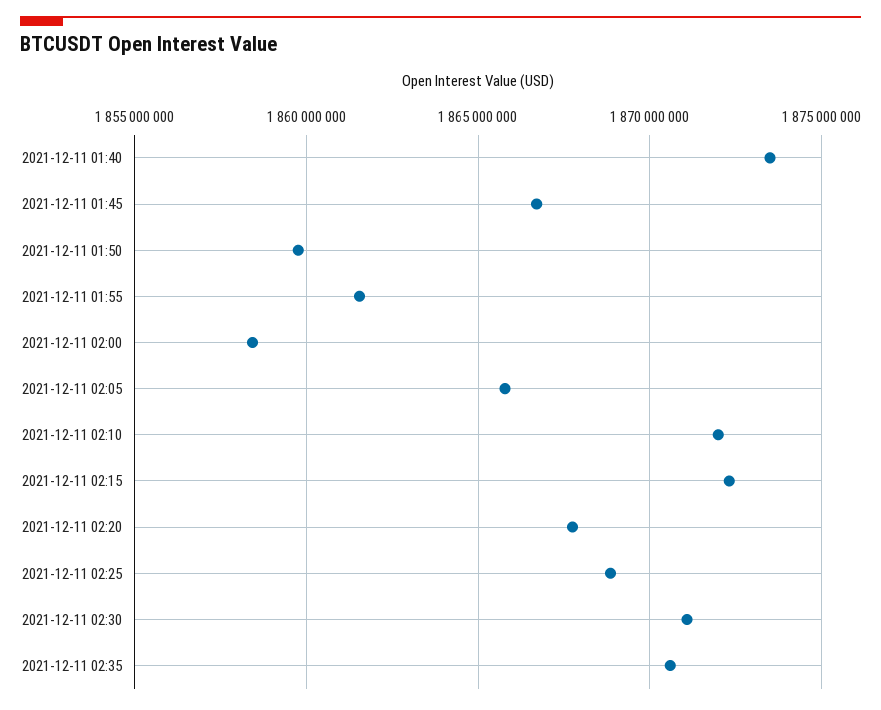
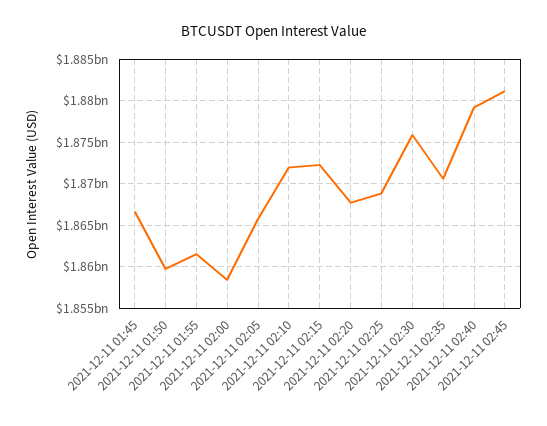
2021-12-11 01:40: 1873500000 -> none
2021-12-11 02:30: 1871000000 -> 1876000000
2021-12-11 02:40: none -> 1879000000
2021-12-11 02:45: none -> 1881000000

